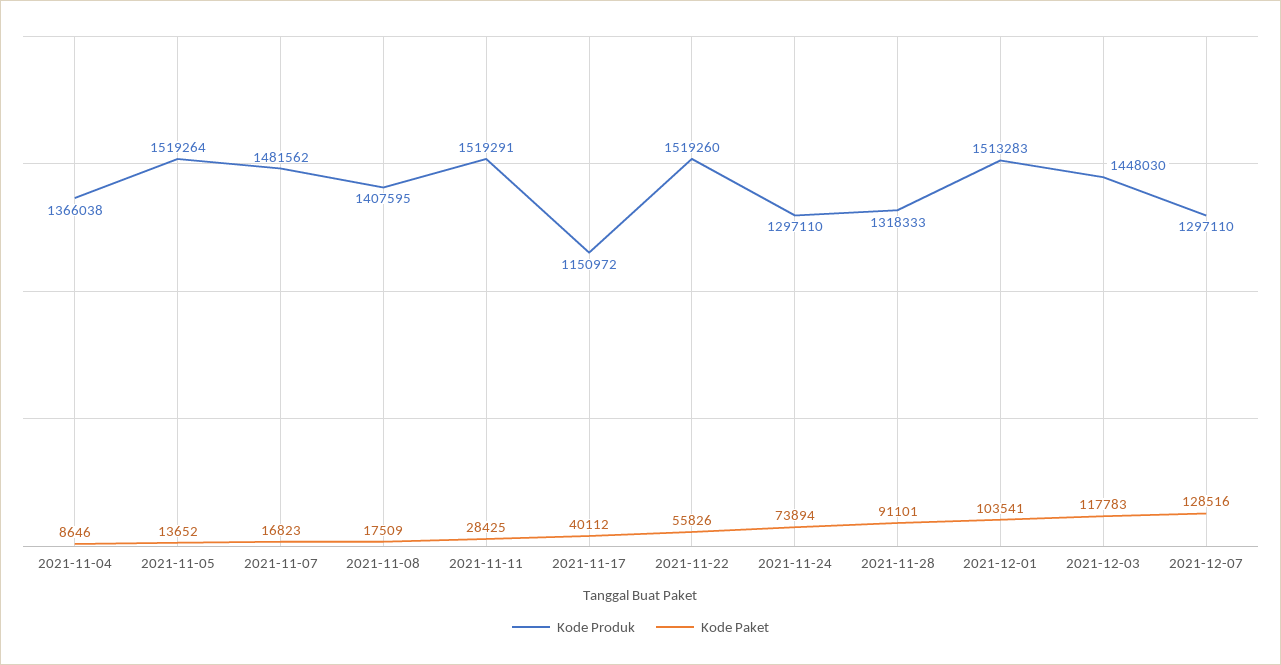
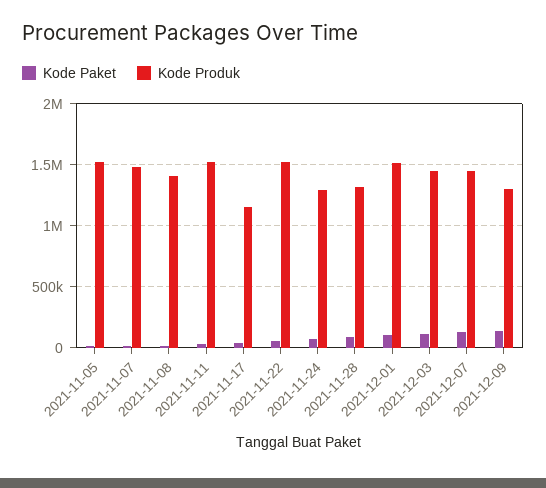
Kode Produk, 2021-11-04: 1366038 -> none
Kode Paket, 2021-11-04: 8646 -> none
Kode Produk, 2021-12-07: 1297110 -> 1450000
Kode Paket, 2021-12-09: none -> 150000
Kode Produk, 2021-12-09: none -> 1300000

